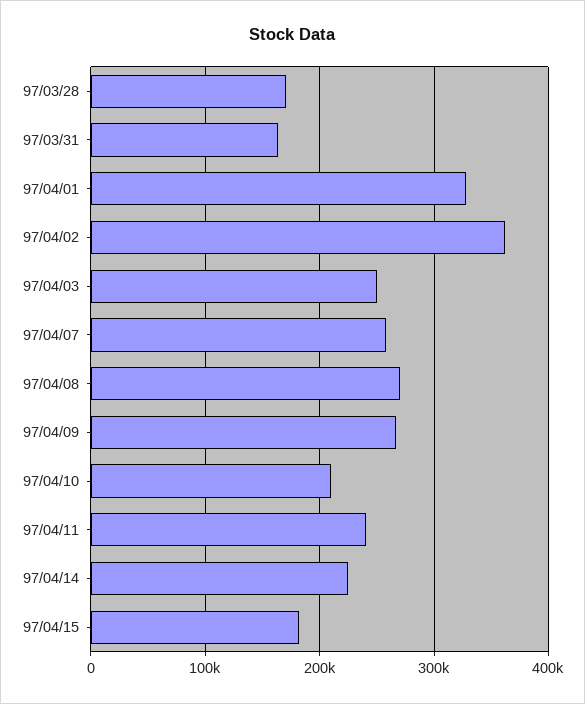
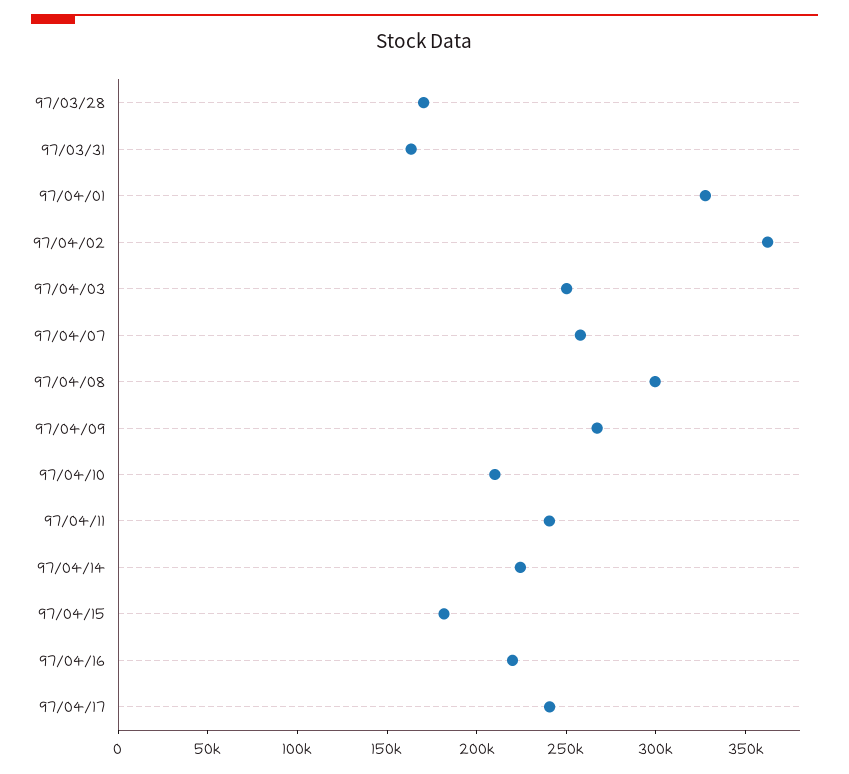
97/04/08: 270000 -> 300000
97/04/16: none -> 220000
97/04/17: none -> 240000

